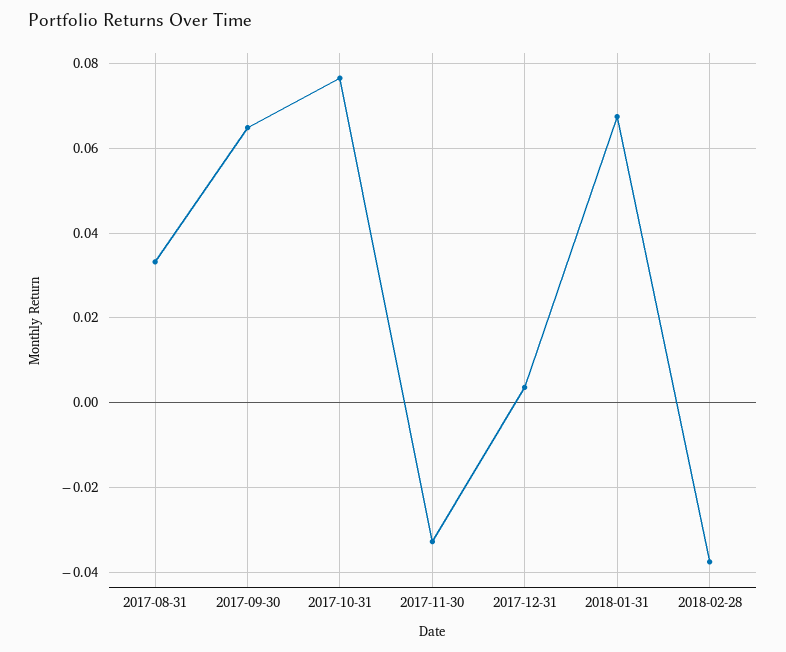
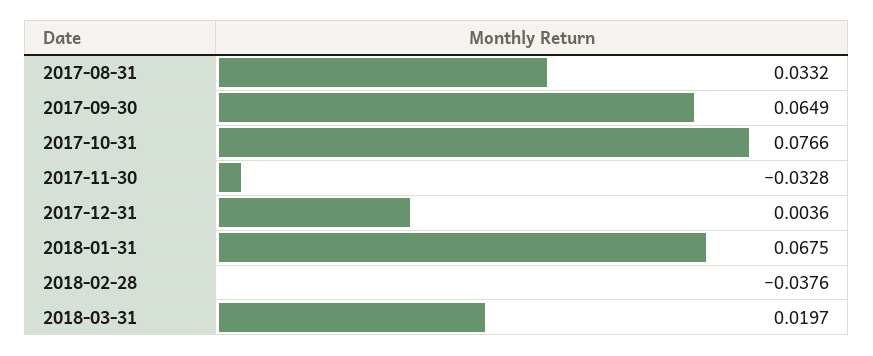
2018-03-31: none -> 0.0197

